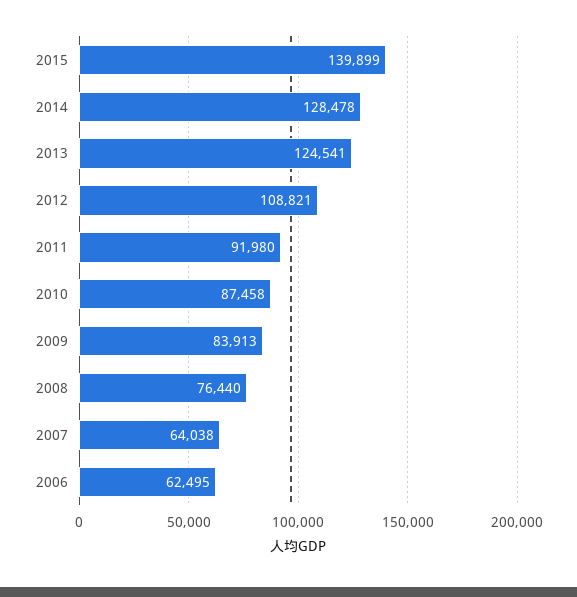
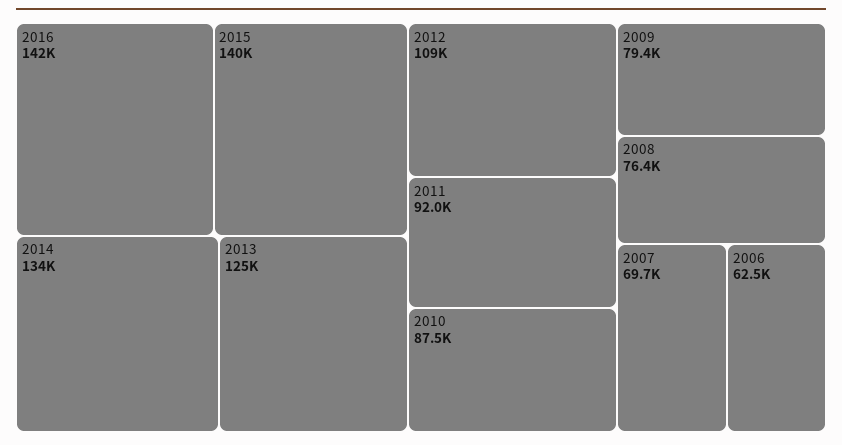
2014: 128478 -> 134000
2009: 83913 -> 79400
2007: 64038 -> 69700
2016: none -> 142000

